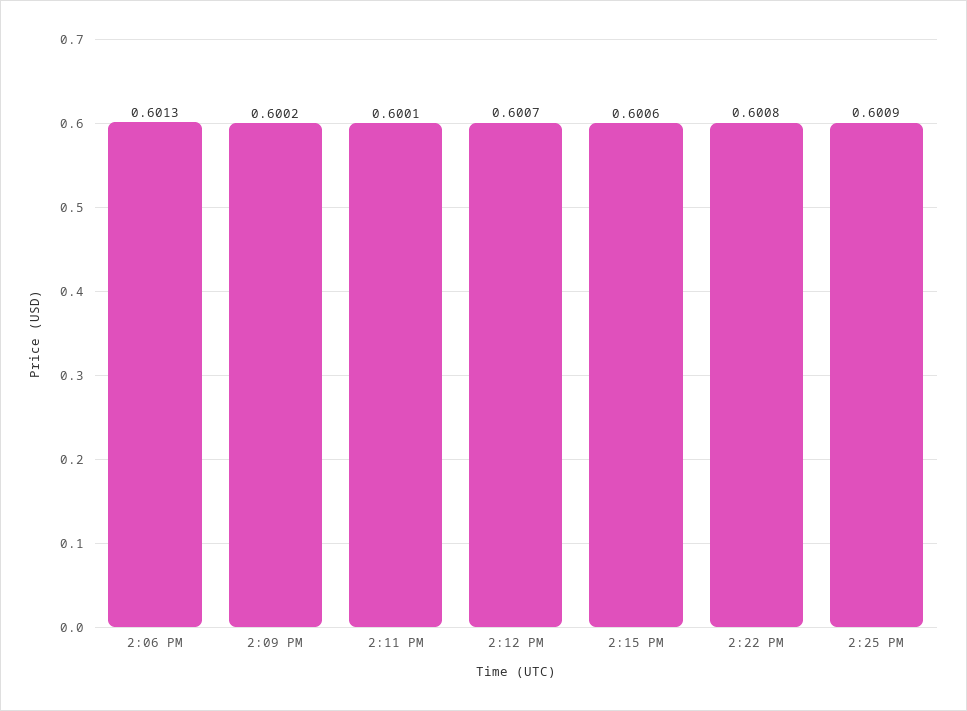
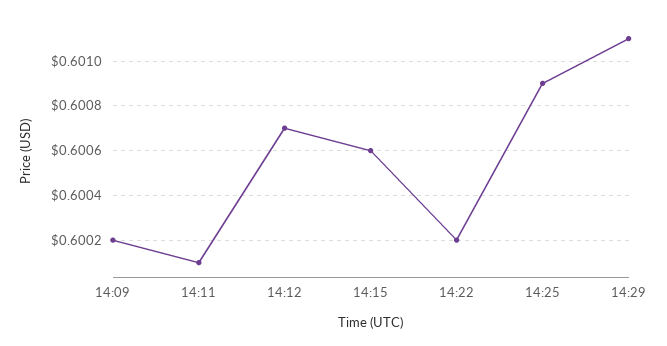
2:06 PM: 0.6013 -> none
2:22 PM: 0.6008 -> 0.6002
14:29: none -> 0.6011

